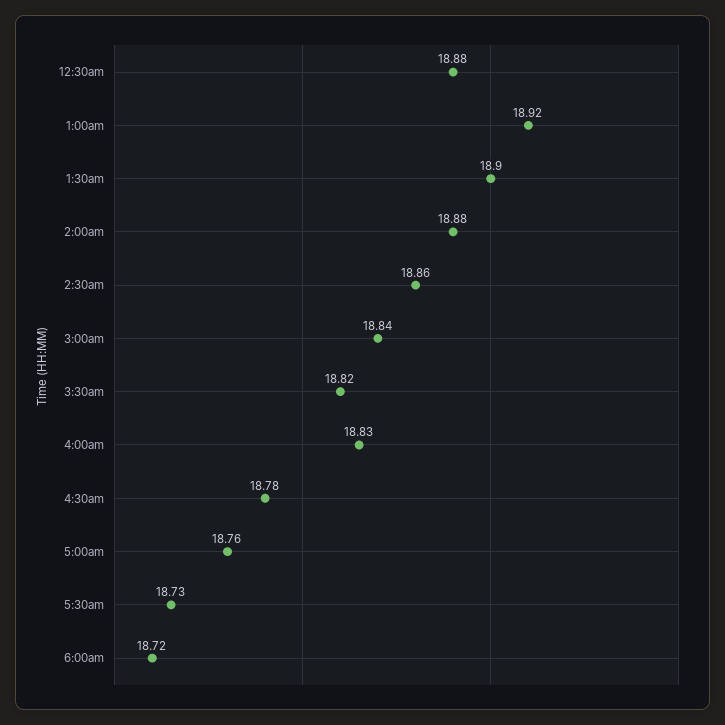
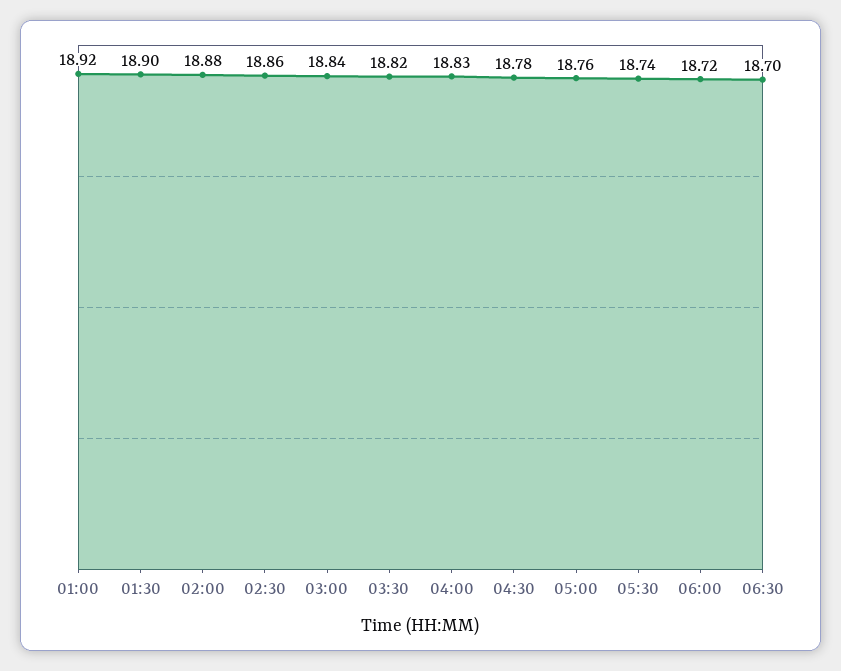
12:30am: 18.88 -> none
5:30am: 18.73 -> 18.74
06:30: none -> 18.7

